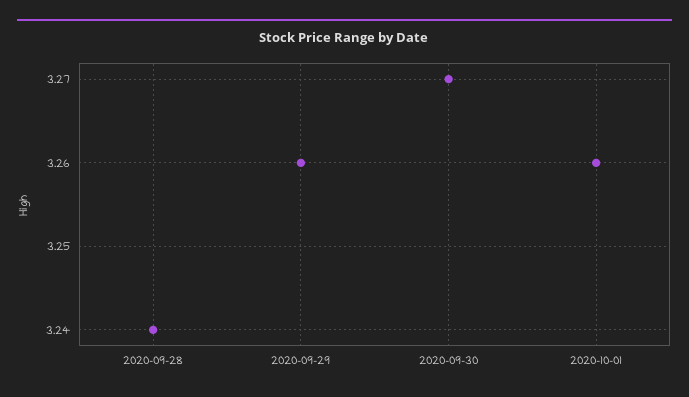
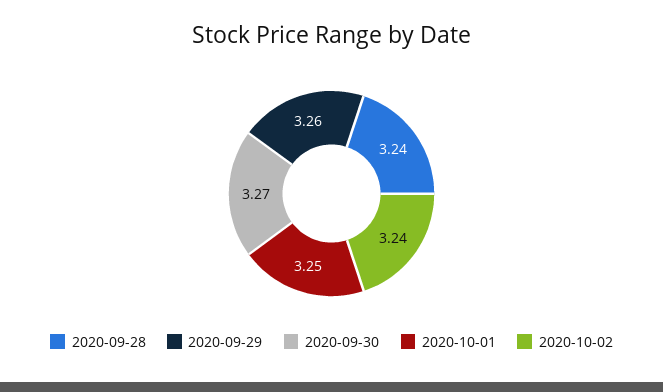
2020-10-01: 3.26 -> 3.25
2020-10-02: none -> 3.24

